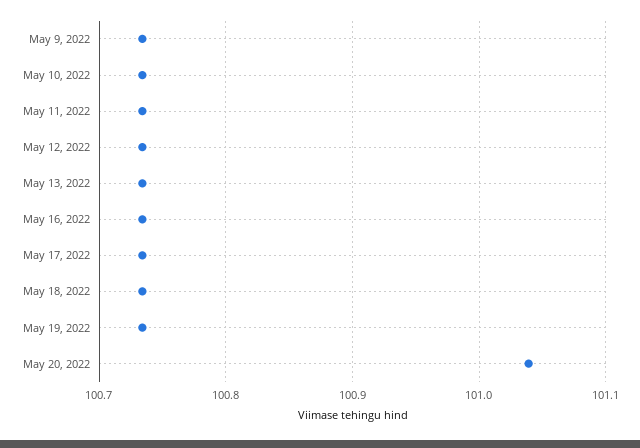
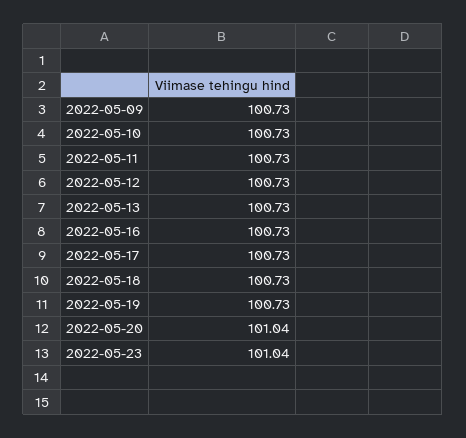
2022-05-23: none -> 101.04

